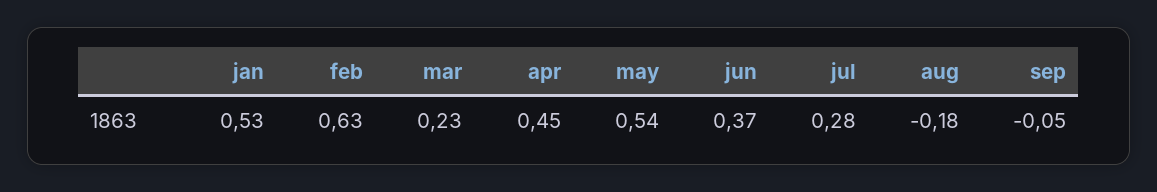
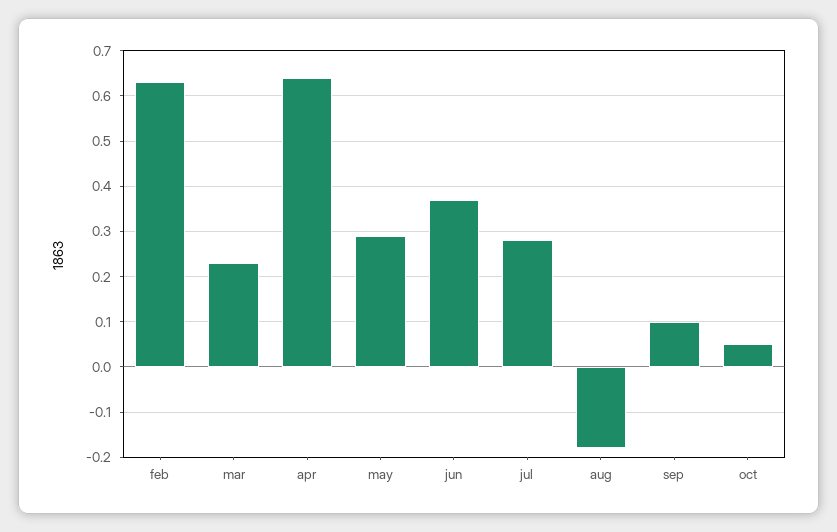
jan: 0.53 -> none
apr: 0.45 -> 0.65
may: 0.54 -> 0.3
sep: -0.05 -> 0.1
oct: none -> 0.05

